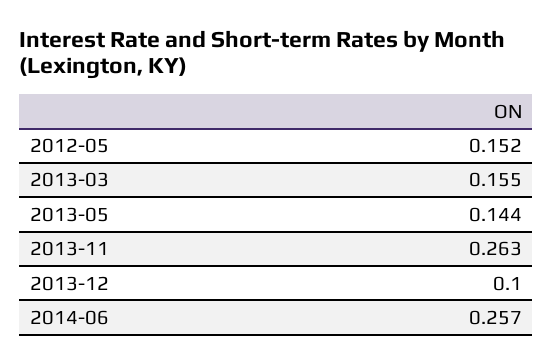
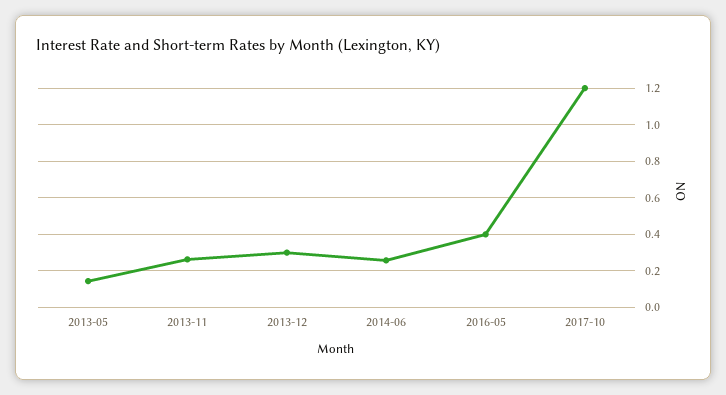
2012-05: 0.152 -> none
2013-03: 0.155 -> none
2013-12: 0.1 -> 0.3
2016-05: none -> 0.4
2017-10: none -> 1.2

